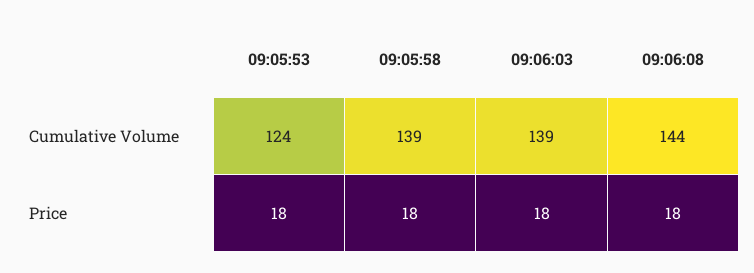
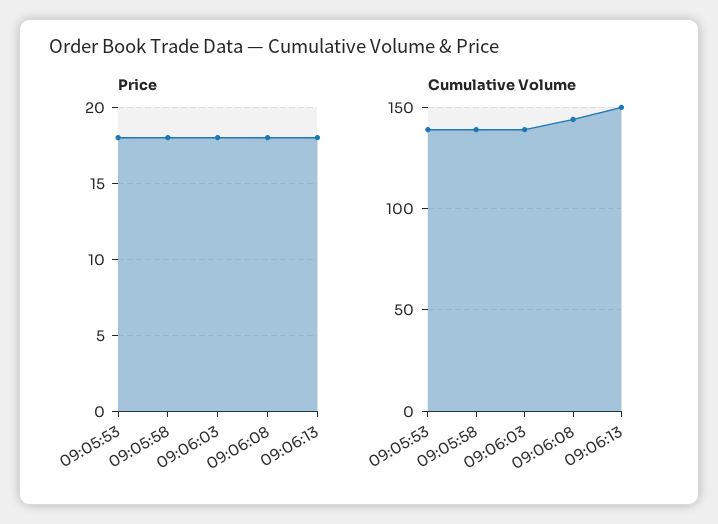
Cumulative Volume, 09:05:53: 124 -> 140
Price, 09:06:13: none -> 18
Cumulative Volume, 09:06:13: none -> 150

